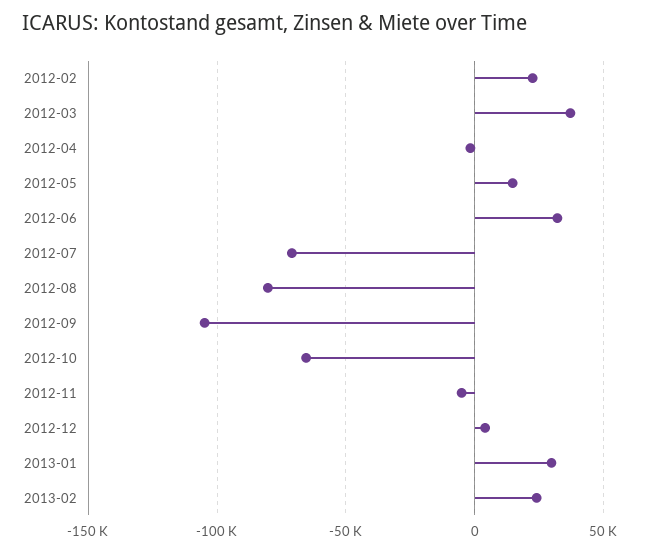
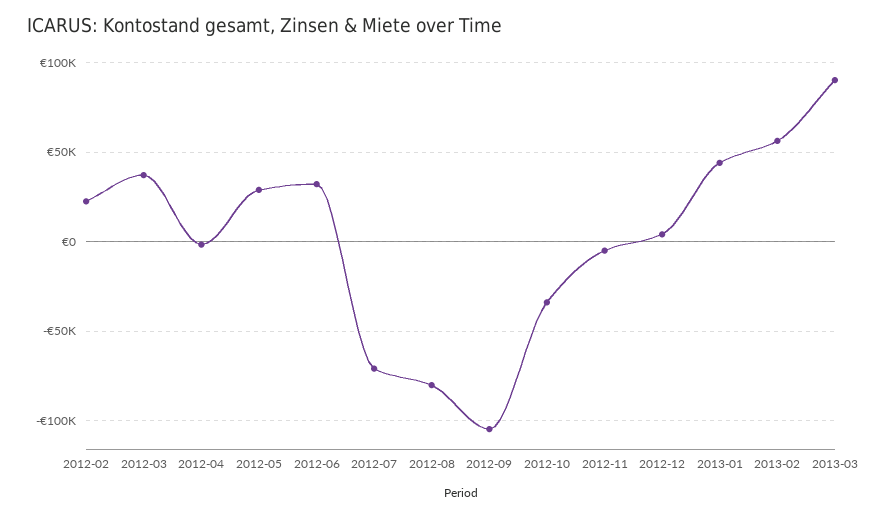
2012-05: 15000 -> 30000
2012-10: -65000 -> -35000
2013-01: 30000 -> 45000
2013-02: 25000 -> 55000
2013-03: none -> 90000

